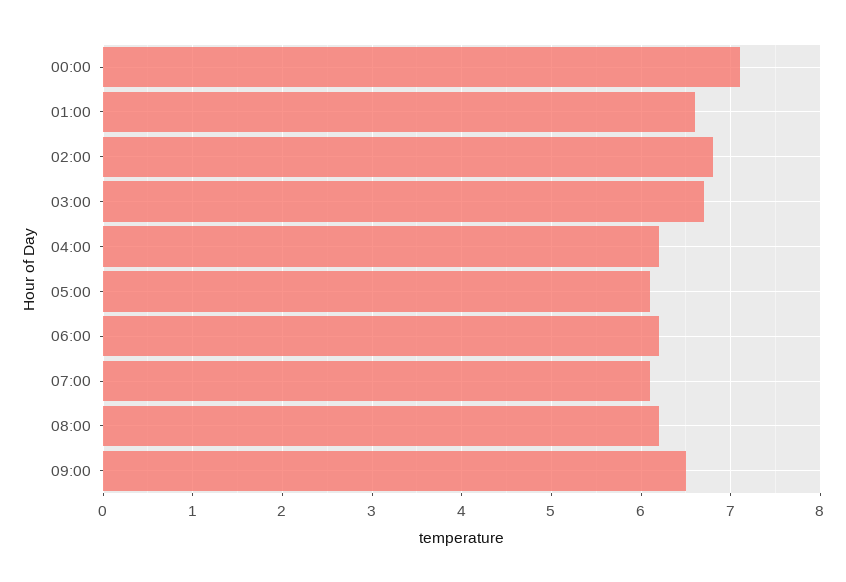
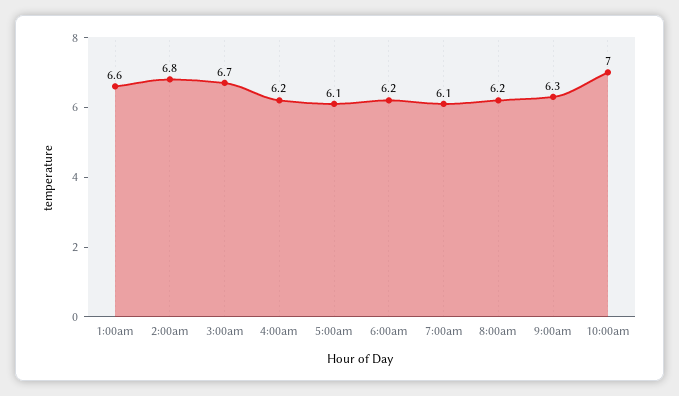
00:00: 7.1 -> none
09:00: 6.5 -> 6.3
10:00am: none -> 7

